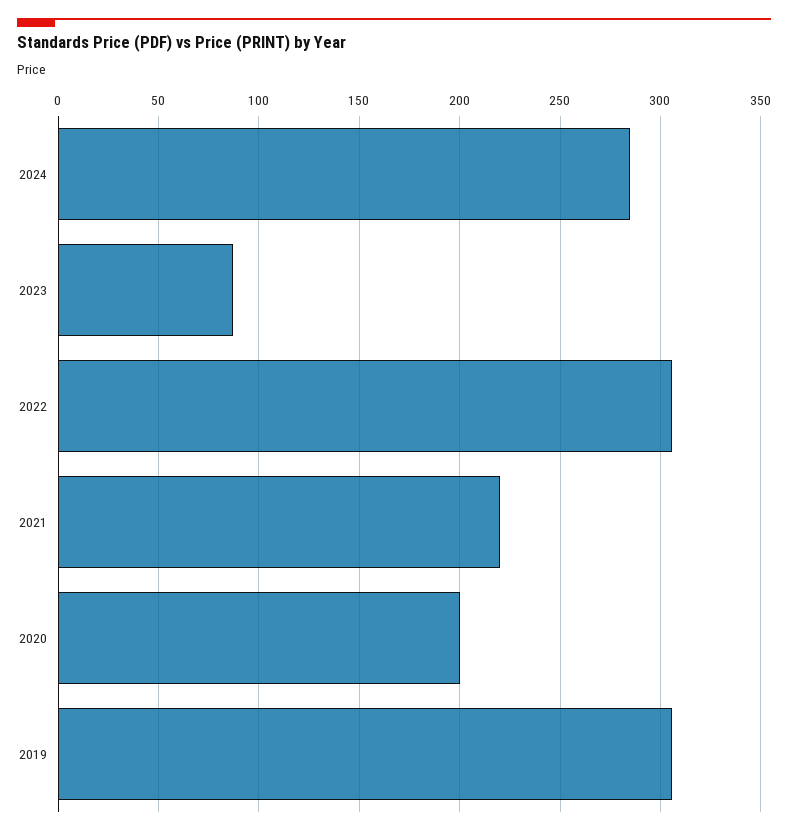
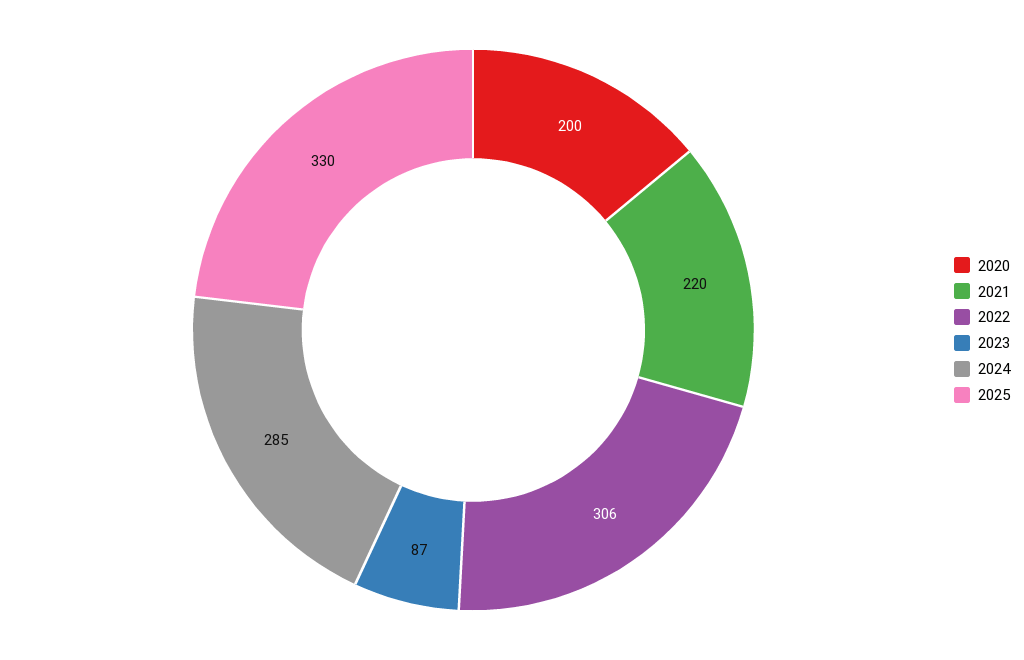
2019: 305 -> none
2025: none -> 330

